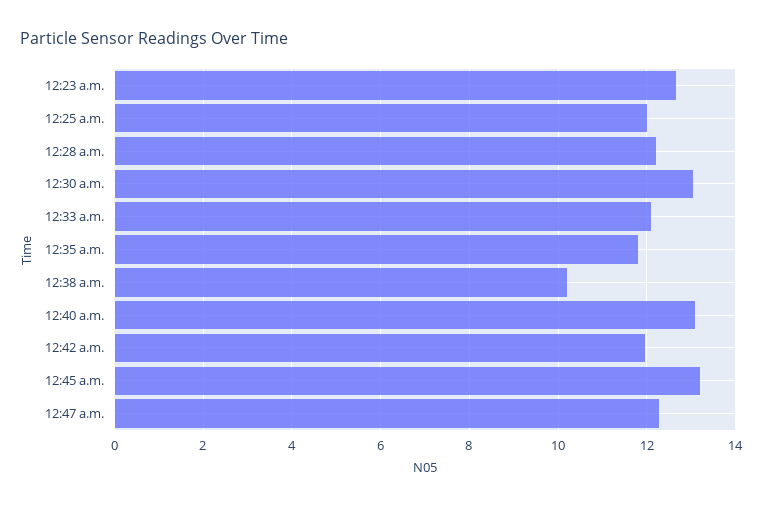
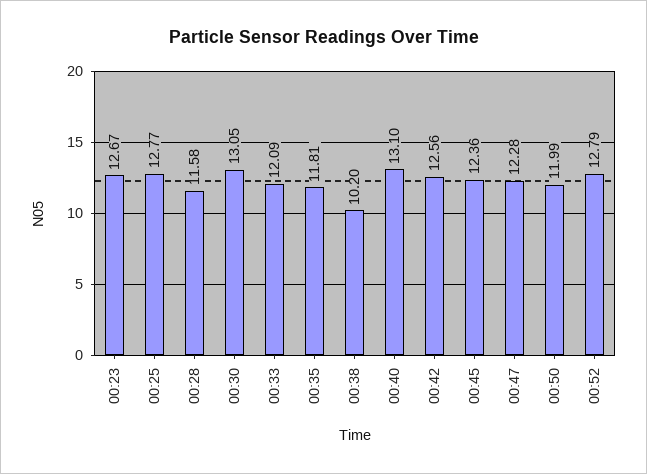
12:25 a.m.: 12 -> 12.77
12:28 a.m.: 12.2 -> 11.58
12:42 a.m.: 12 -> 12.56
12:45 a.m.: 13.2 -> 12.36
00:50: none -> 11.99
00:52: none -> 12.79

